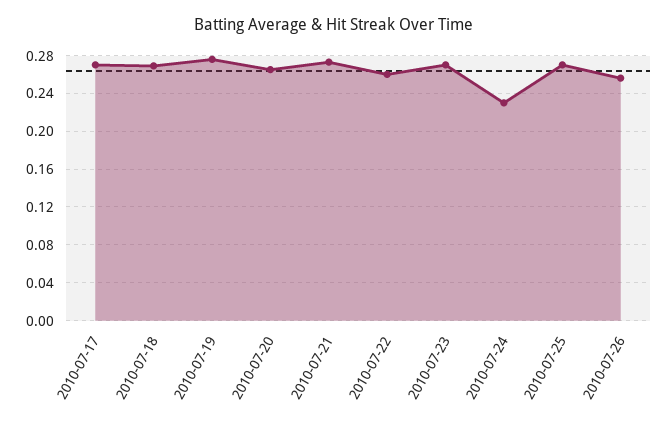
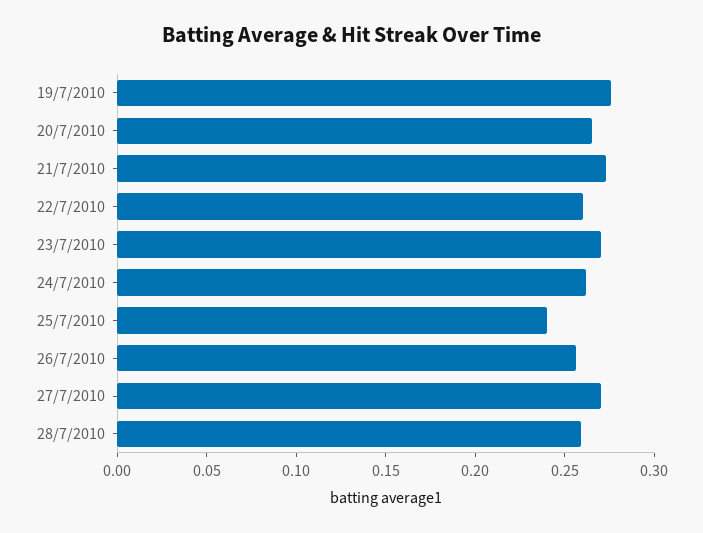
2010-07-17: 0.27 -> none
2010-07-18: 0.27 -> none
2010-07-24: 0.23 -> 0.26
2010-07-25: 0.27 -> 0.24
27/7/2010: none -> 0.27
28/7/2010: none -> 0.26

